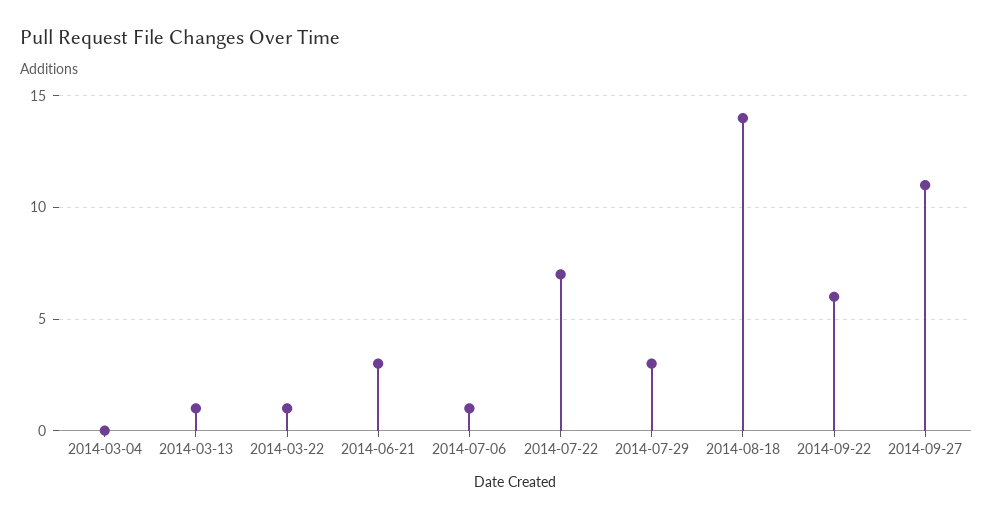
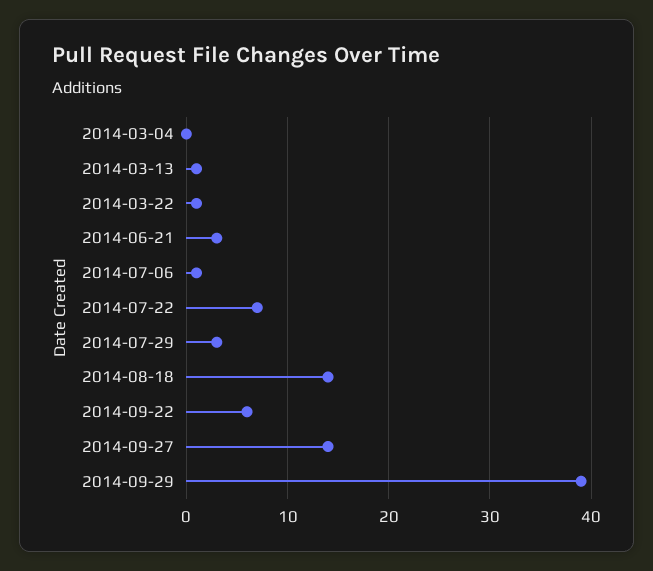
2014-09-27: 11 -> 14
2014-09-29: none -> 39

